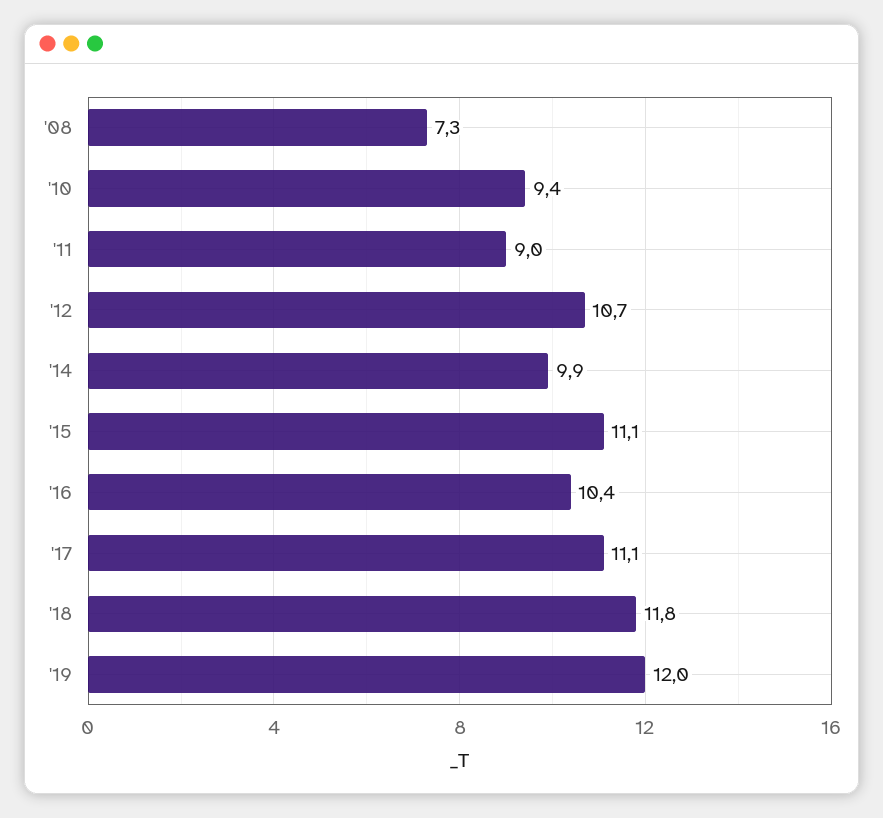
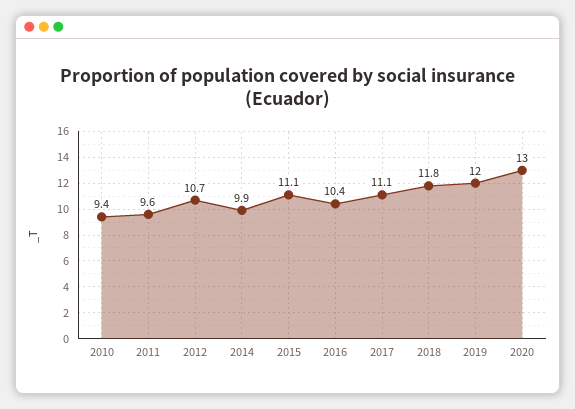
'08: 7.3 -> none
'11: 9 -> 9.6
2020: none -> 13

